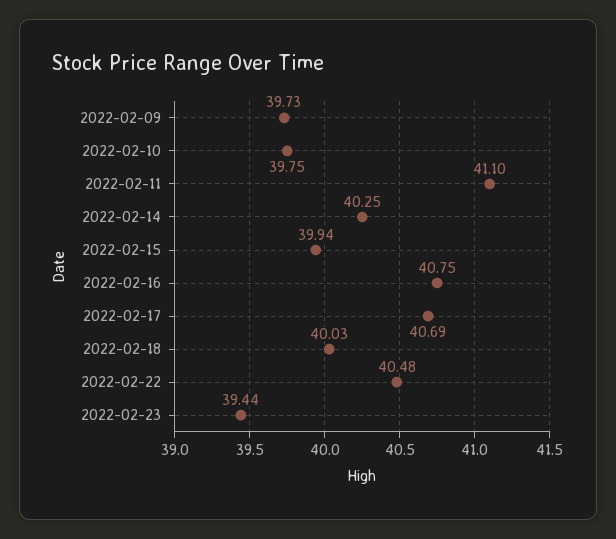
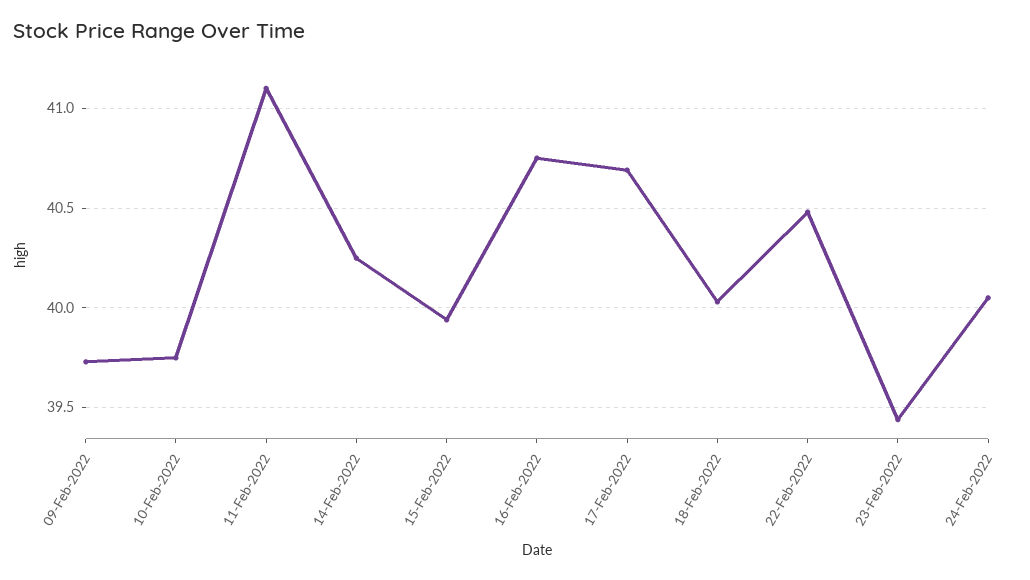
24-Feb-2022: none -> 40.05

